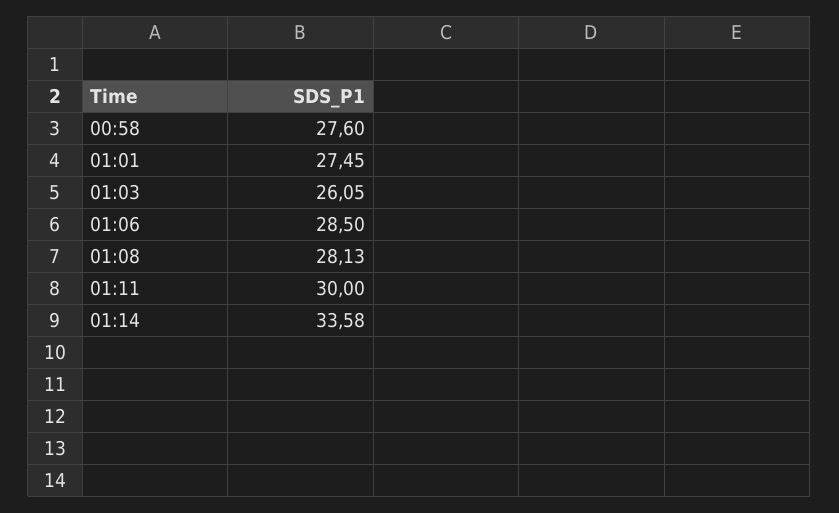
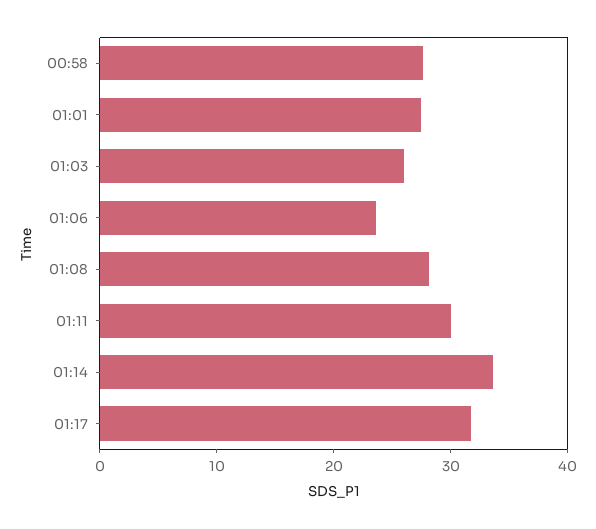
01:06: 28.5 -> 24
01:17: none -> 32

